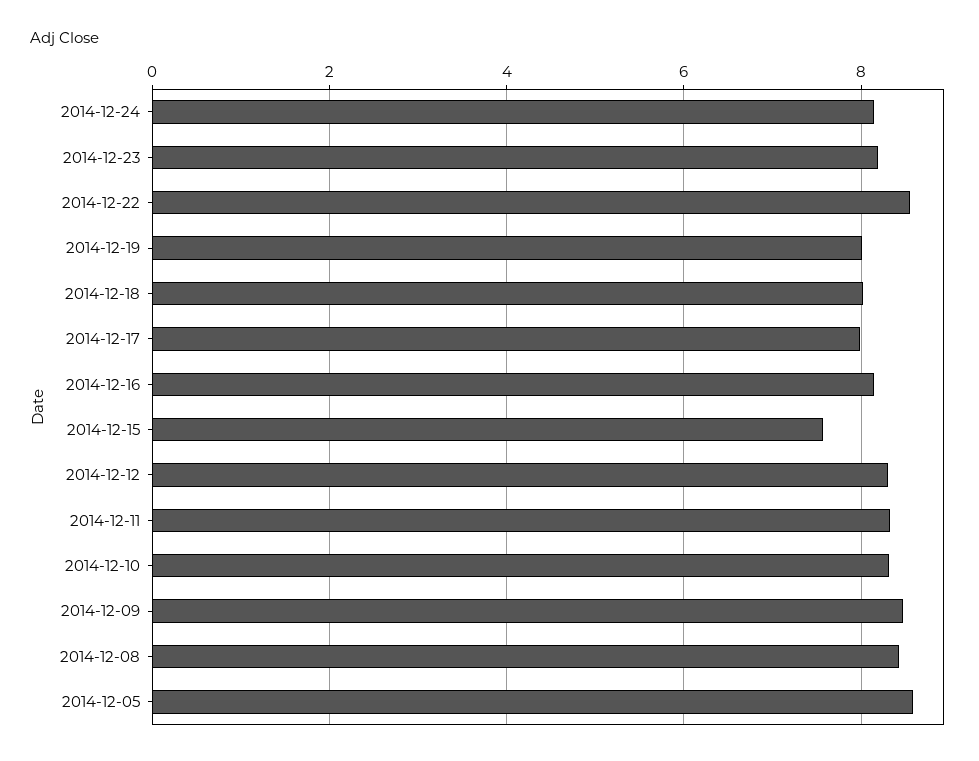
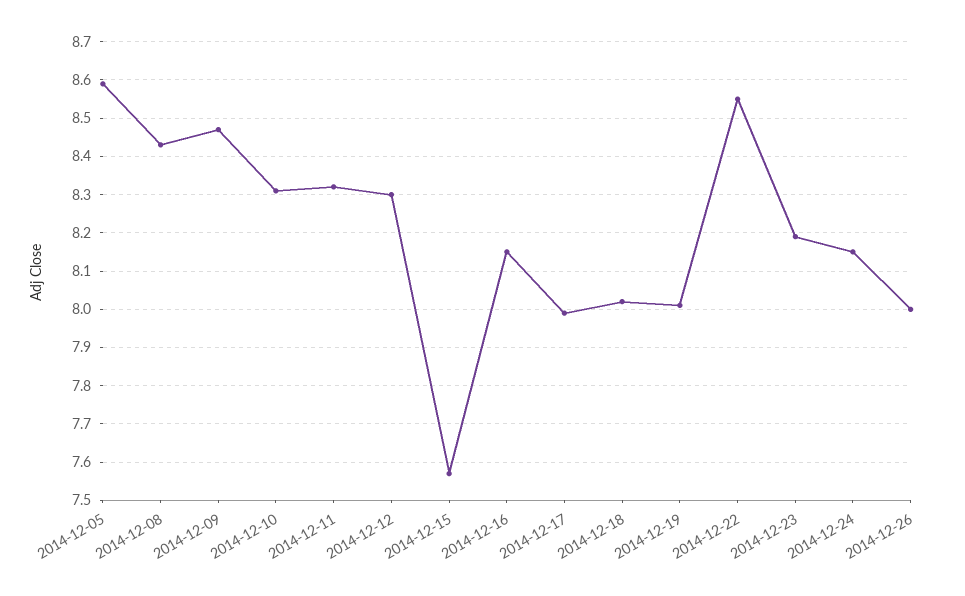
2014-12-26: none -> 8

